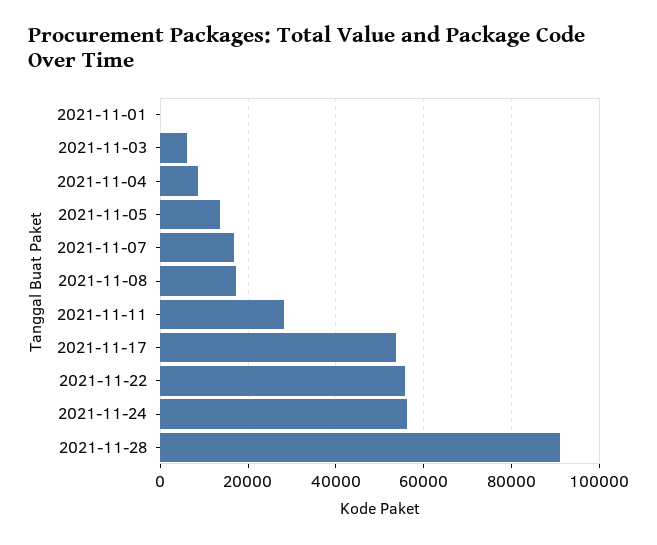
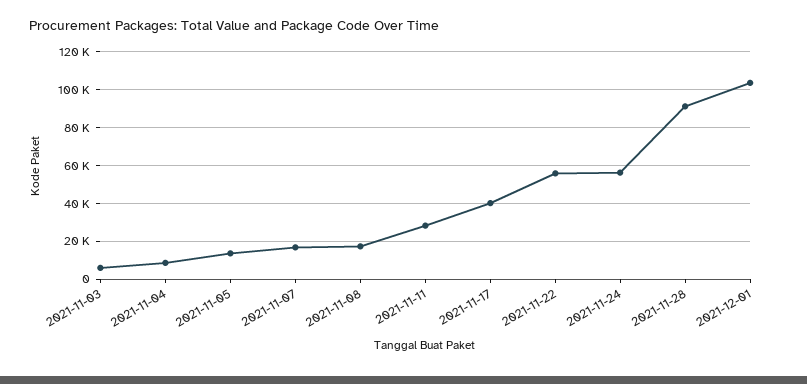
2021-11-01: 0 -> none
2021-11-17: 54000 -> 40000
2021-12-01: none -> 105000

